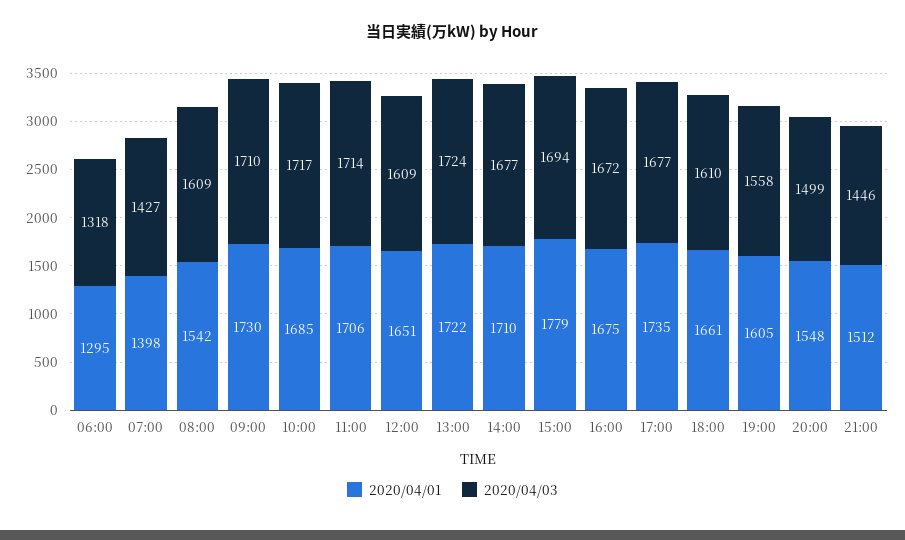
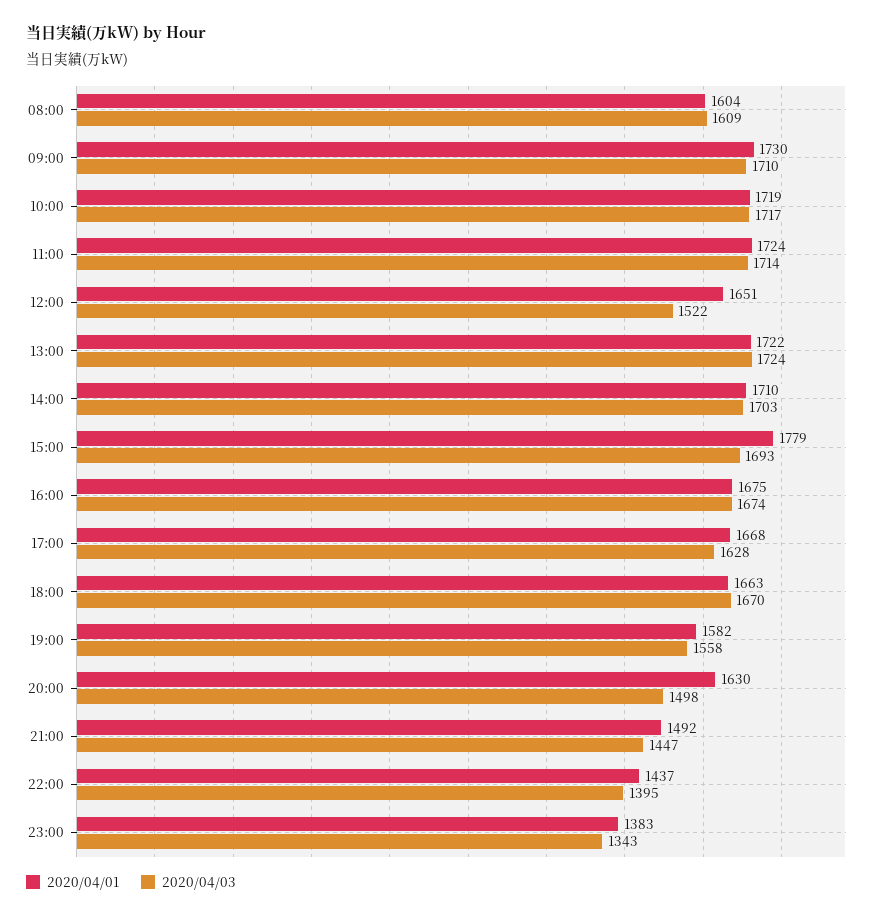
2020/04/01, 06:00: 1295 -> none
2020/04/03, 06:00: 1318 -> none
2020/04/01, 07:00: 1398 -> none
2020/04/03, 07:00: 1427 -> none
2020/04/01, 08:00: 1542 -> 1604
2020/04/01, 10:00: 1685 -> 1719
2020/04/01, 11:00: 1706 -> 1724
2020/04/03, 12:00: 1609 -> 1522
2020/04/03, 14:00: 1677 -> 1703
2020/04/03, 15:00: 1694 -> 1693
2020/04/03, 16:00: 1672 -> 1674
2020/04/01, 17:00: 1735 -> 1668
2020/04/03, 17:00: 1677 -> 1628
2020/04/01, 18:00: 1661 -> 1663
2020/04/03, 18:00: 1610 -> 1670
2020/04/01, 19:00: 1605 -> 1582
2020/04/01, 20:00: 1548 -> 1630
2020/04/03, 20:00: 1499 -> 1498
2020/04/01, 21:00: 1512 -> 1492
2020/04/03, 21:00: 1446 -> 1447
2020/04/01, 22:00: none -> 1437
2020/04/03, 22:00: none -> 1395
2020/04/01, 23:00: none -> 1383
2020/04/03, 23:00: none -> 1343

